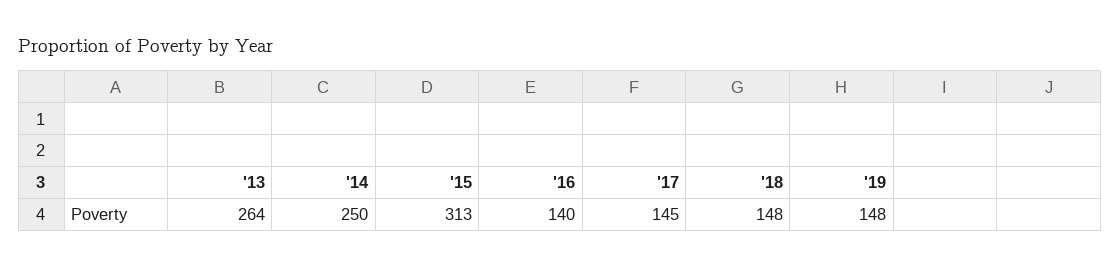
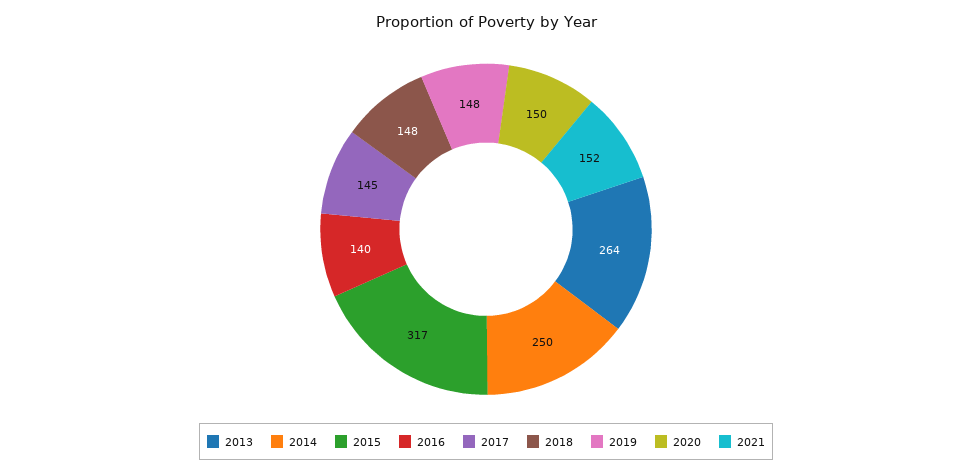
'15: 313 -> 317
2020: none -> 150
2021: none -> 152

